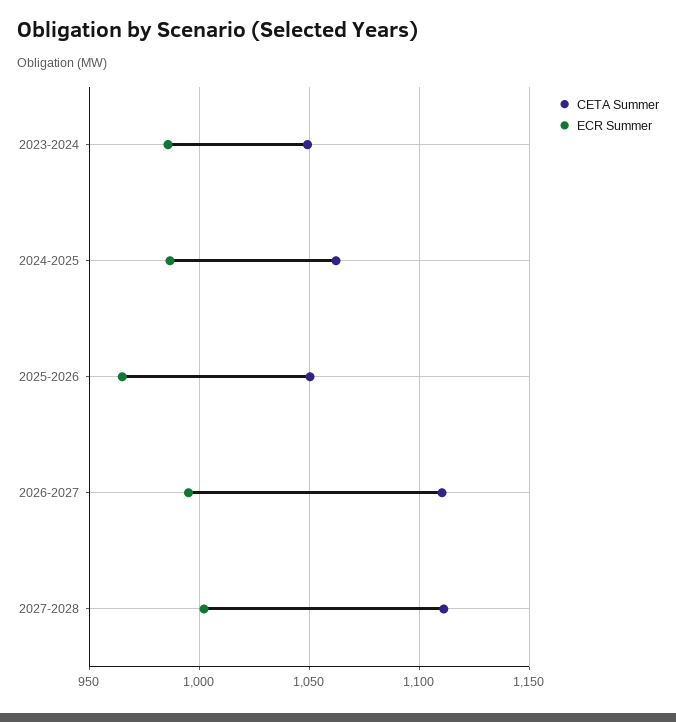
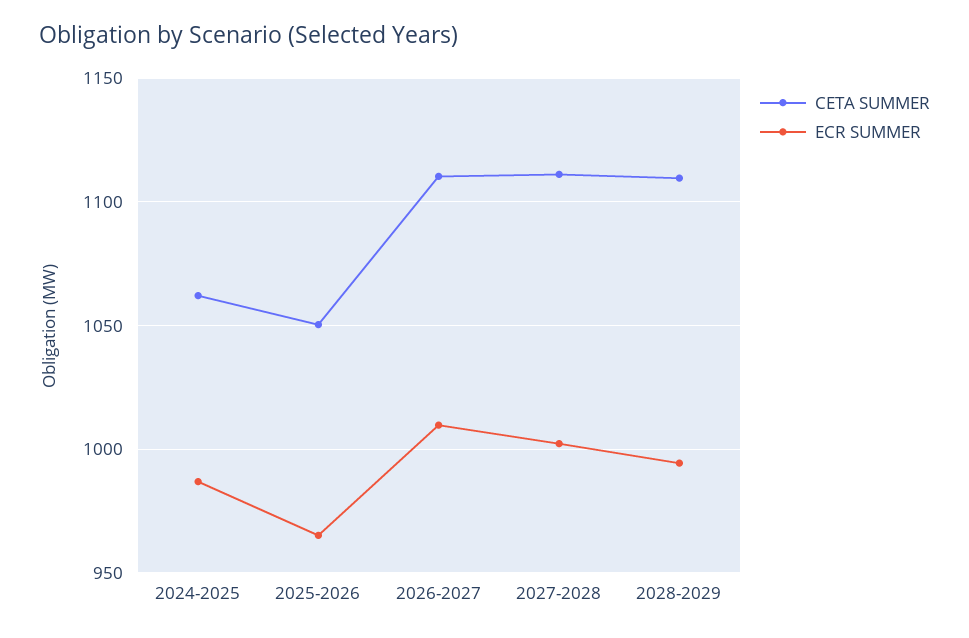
CETA Summer, 2023-2024: 1050 -> none
ECR Summer, 2023-2024: 985 -> none
ECR Summer, 2026-2027: 995 -> 1010
CETA Summer, 2028-2029: none -> 1110
ECR Summer, 2028-2029: none -> 995

